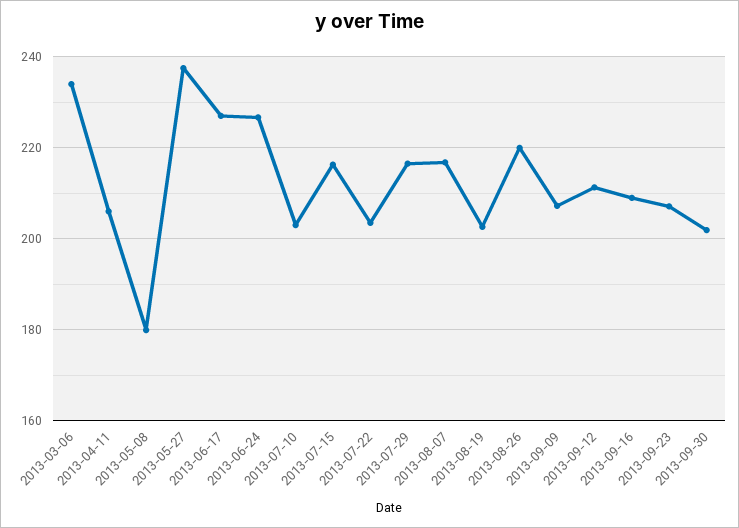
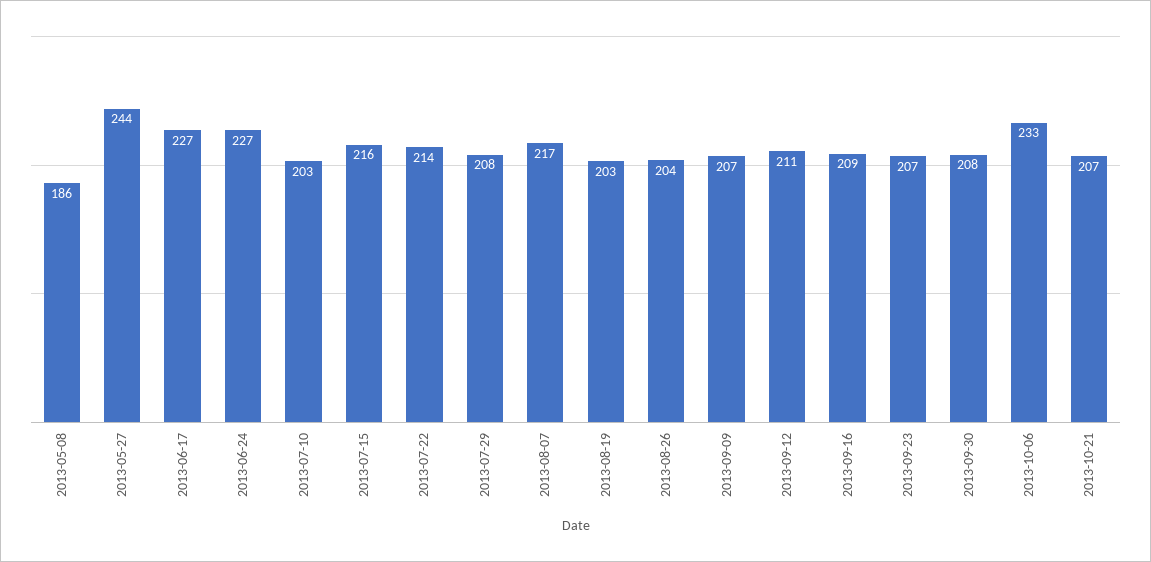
2013-03-06: 234 -> none
2013-04-11: 206 -> none
2013-05-08: 180 -> 186
2013-05-27: 238 -> 244
2013-07-22: 204 -> 214
2013-07-29: 216 -> 208
2013-08-26: 220 -> 204
2013-09-30: 202 -> 208
2013-10-06: none -> 233
2013-10-21: none -> 207

